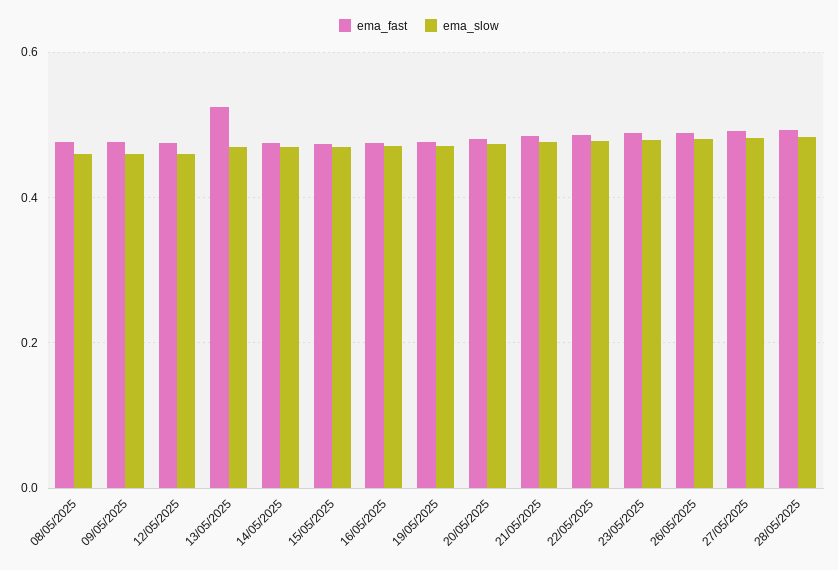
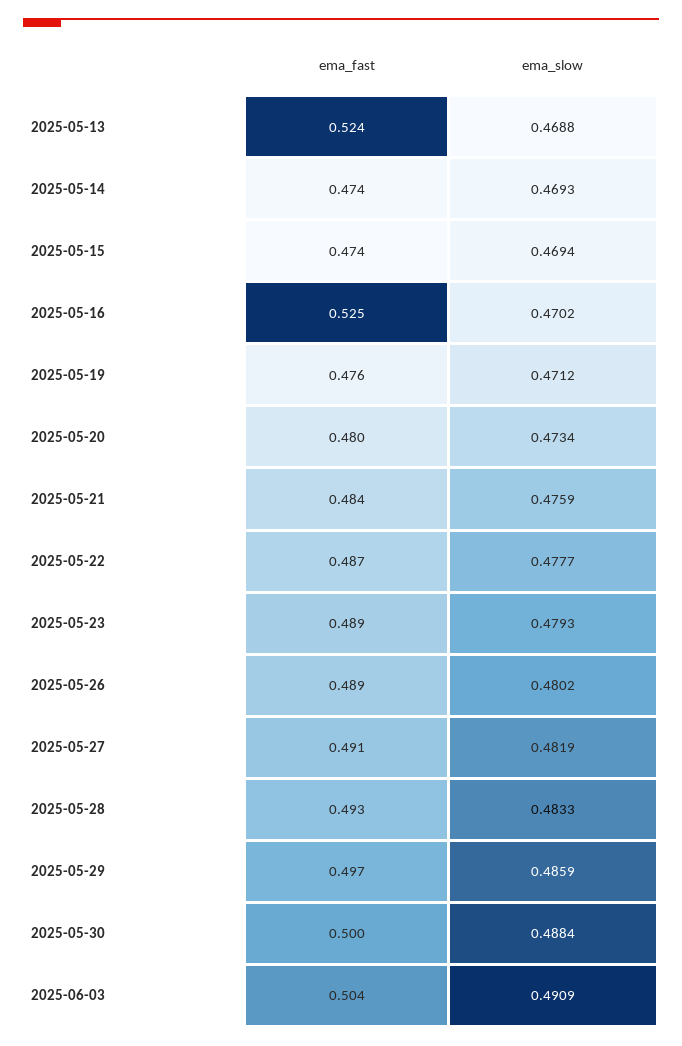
ema_fast, 08/05/2025: 0.48 -> none
ema_slow, 08/05/2025: 0.46 -> none
ema_fast, 09/05/2025: 0.48 -> none
ema_slow, 09/05/2025: 0.46 -> none
ema_fast, 12/05/2025: 0.48 -> none
ema_slow, 12/05/2025: 0.46 -> none
ema_fast, 16/05/2025: 0.48 -> 0.525
ema_fast, 2025-05-29: none -> 0.497
ema_slow, 2025-05-29: none -> 0.4859
ema_fast, 2025-05-30: none -> 0.5
ema_slow, 2025-05-30: none -> 0.4884
ema_fast, 2025-06-03: none -> 0.504
ema_slow, 2025-06-03: none -> 0.4909

